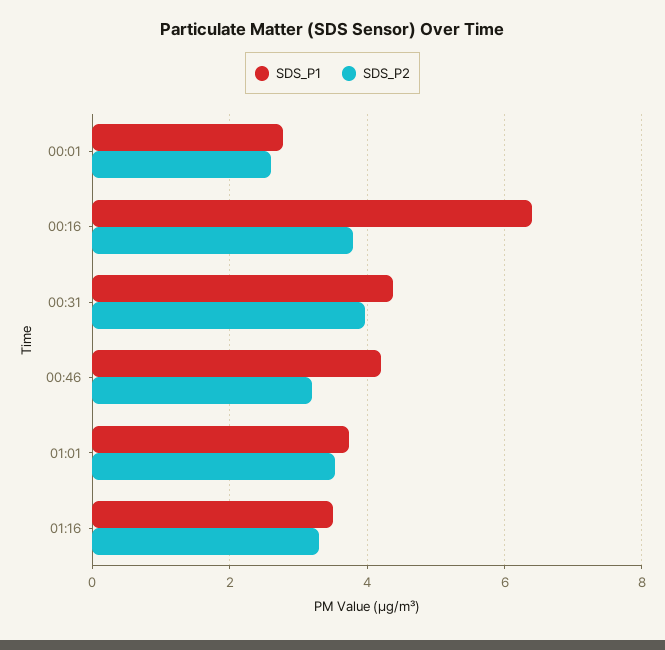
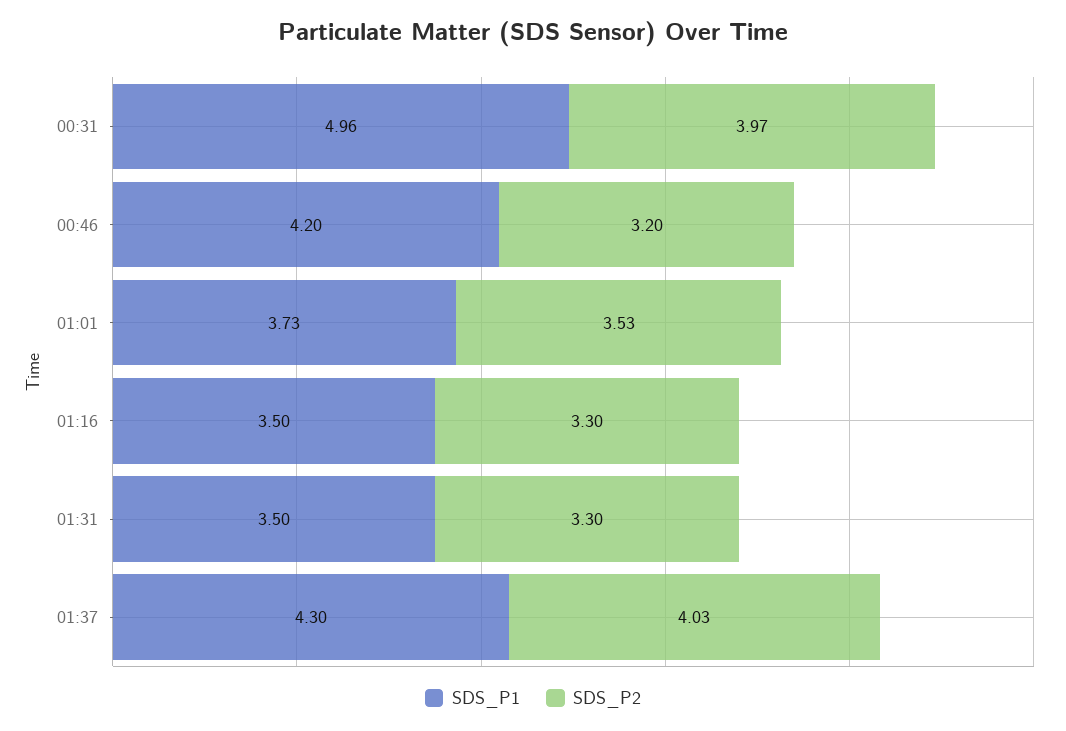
SDS_P1, 00:01: 2.8 -> none
SDS_P2, 00:01: 2.6 -> none
SDS_P1, 00:16: 6.4 -> none
SDS_P2, 00:16: 3.8 -> none
SDS_P1, 00:31: 4.4 -> 4.96
SDS_P1, 01:31: none -> 3.5
SDS_P2, 01:31: none -> 3.3
SDS_P1, 01:37: none -> 4.3
SDS_P2, 01:37: none -> 4.03

